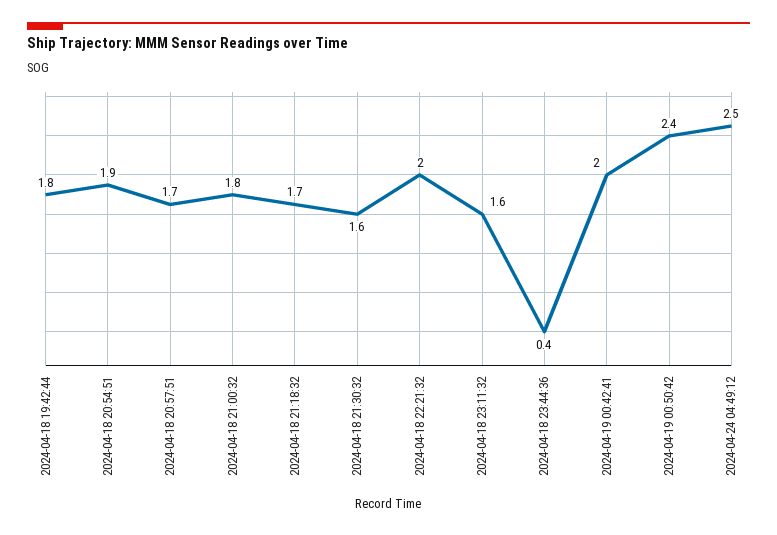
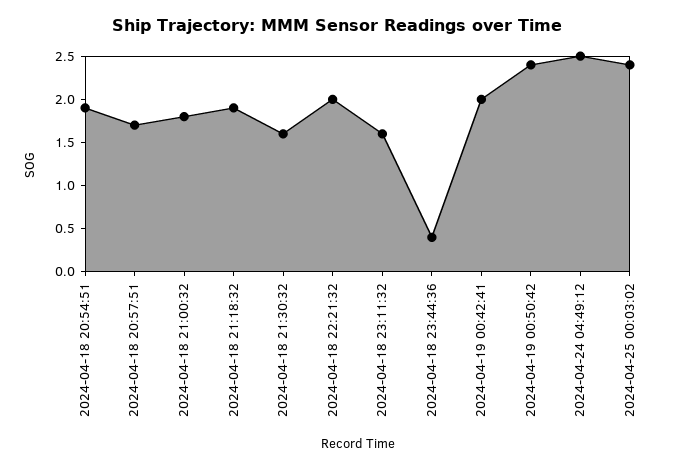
2024-04-18 19:42:44: 1.8 -> none
2024-04-18 21:18:32: 1.7 -> 1.9
2024-04-25 00:03:02: none -> 2.4

